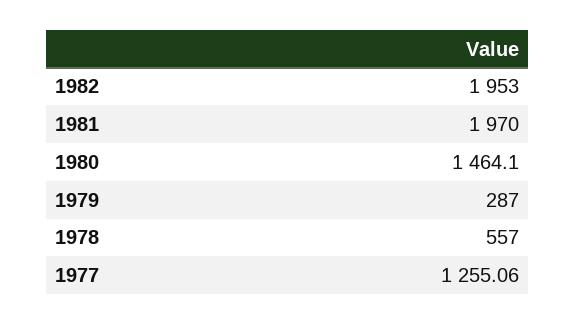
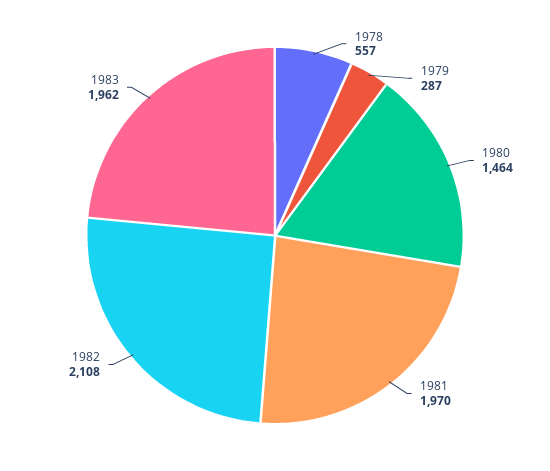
1982: 1953 -> 2108
1980: 1464.1 -> 1464
1977: 1255.06 -> none
1983: none -> 1962

